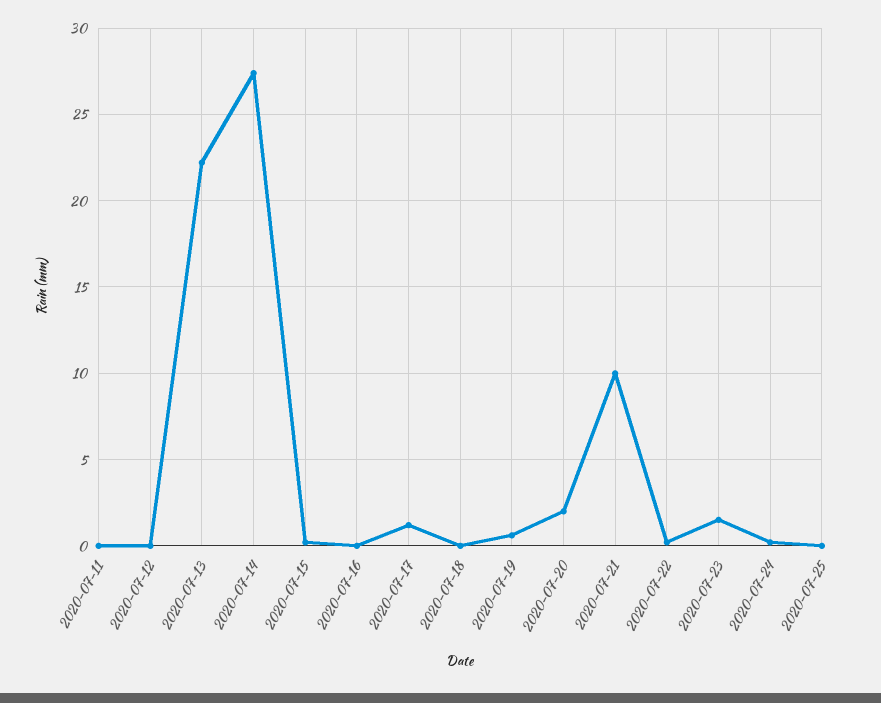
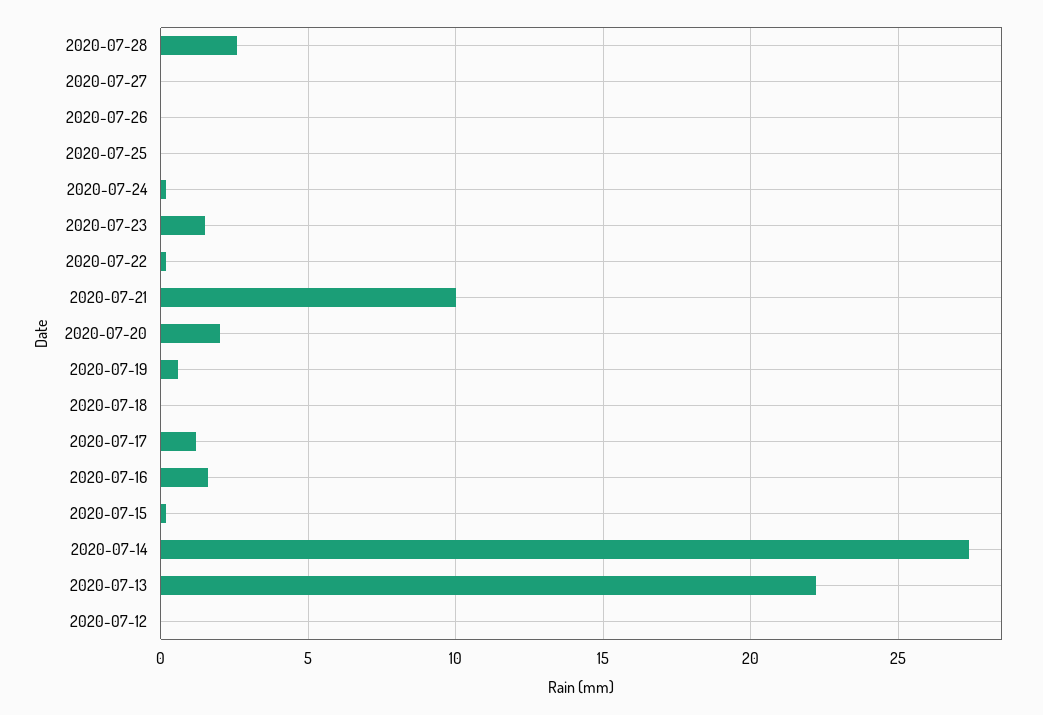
2020-07-11: 0 -> none
2020-07-16: 0 -> 1.5
2020-07-28: none -> 2.5
2020-07-27: none -> 0
2020-07-26: none -> 0

